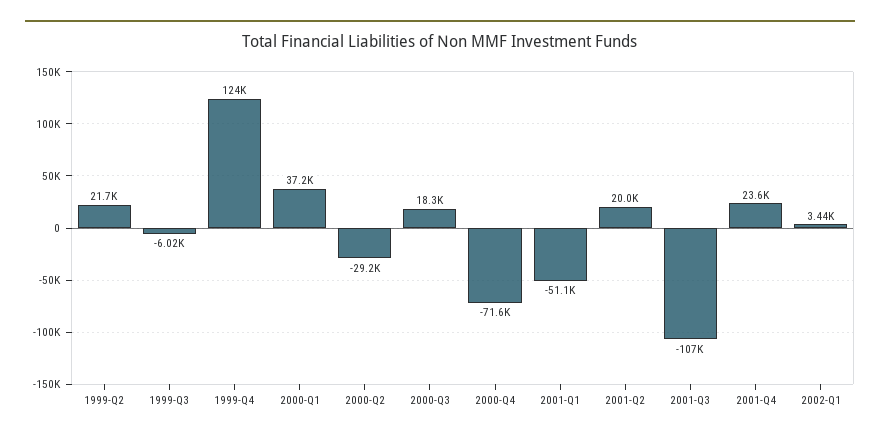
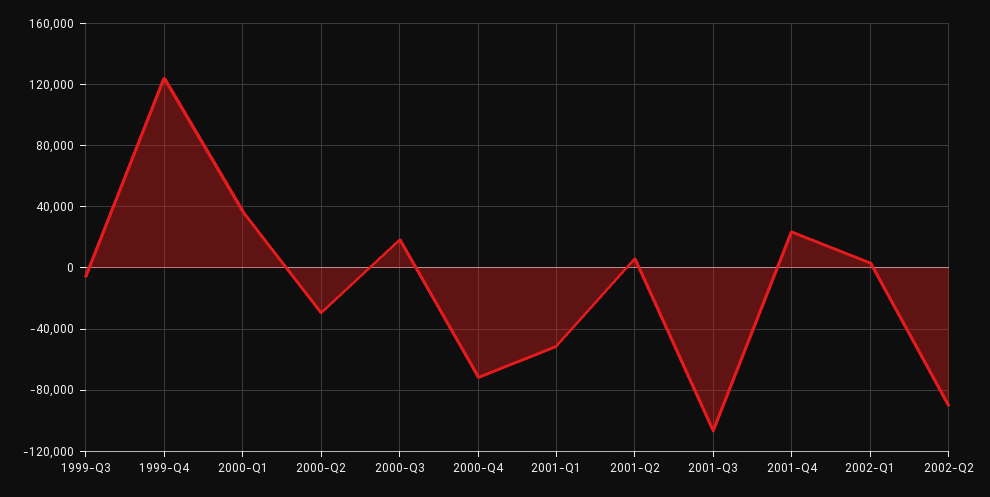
1999-Q2: 21700 -> none
2001-Q2: 20000 -> 5000
2002-Q2: none -> -90000

